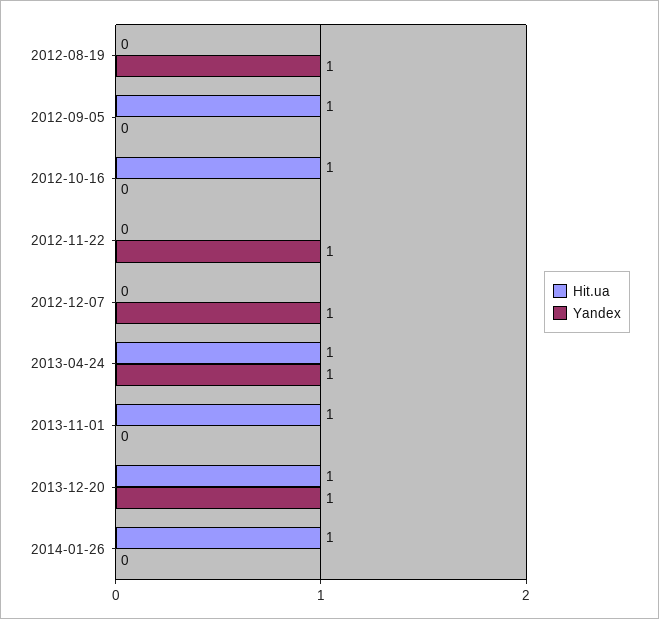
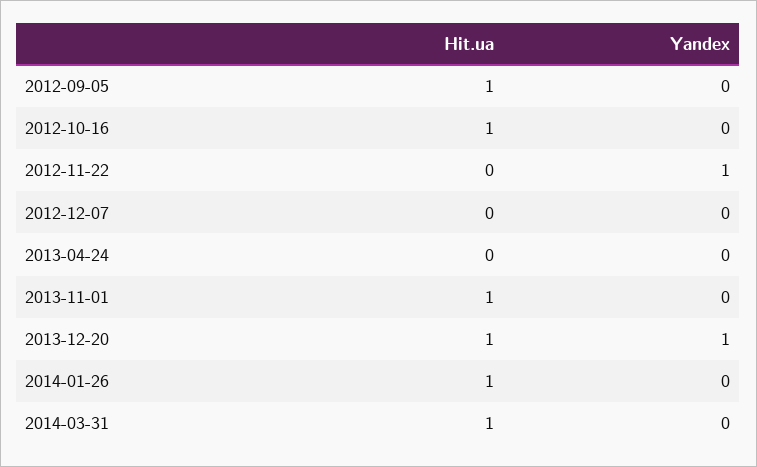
Hit.ua, 2012-08-19: 0 -> none
Yandex, 2012-08-19: 1 -> none
Yandex, 2012-12-07: 1 -> 0
Hit.ua, 2013-04-24: 1 -> 0
Yandex, 2013-04-24: 1 -> 0
Hit.ua, 2014-03-31: none -> 1
Yandex, 2014-03-31: none -> 0

